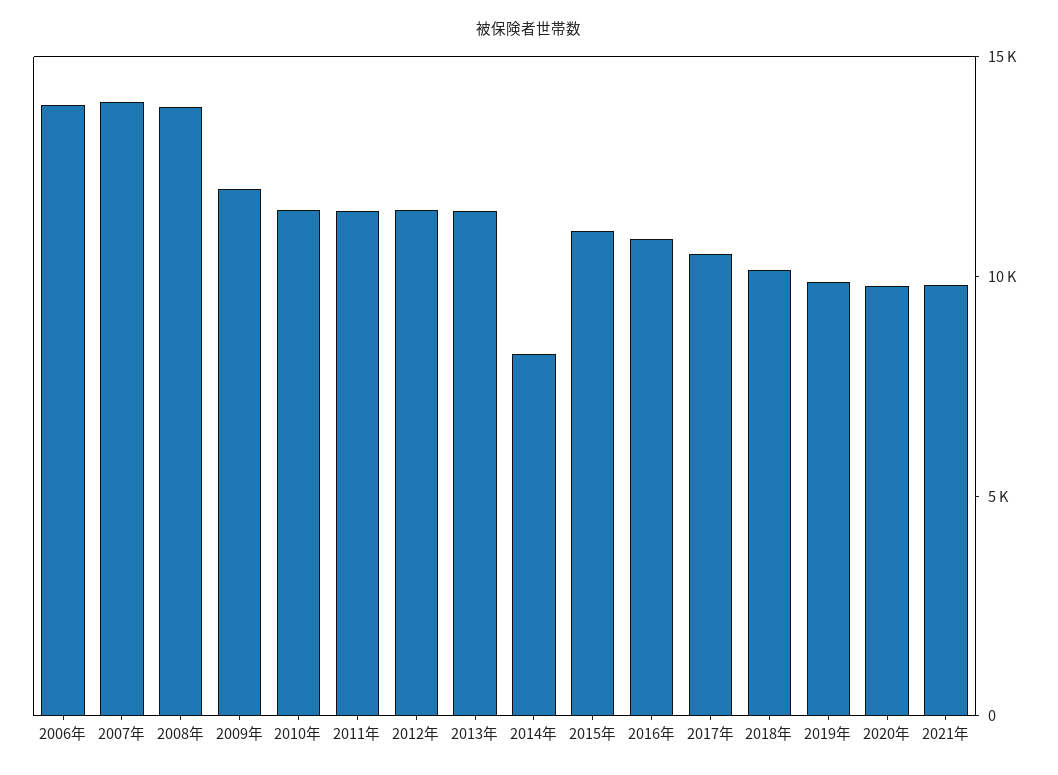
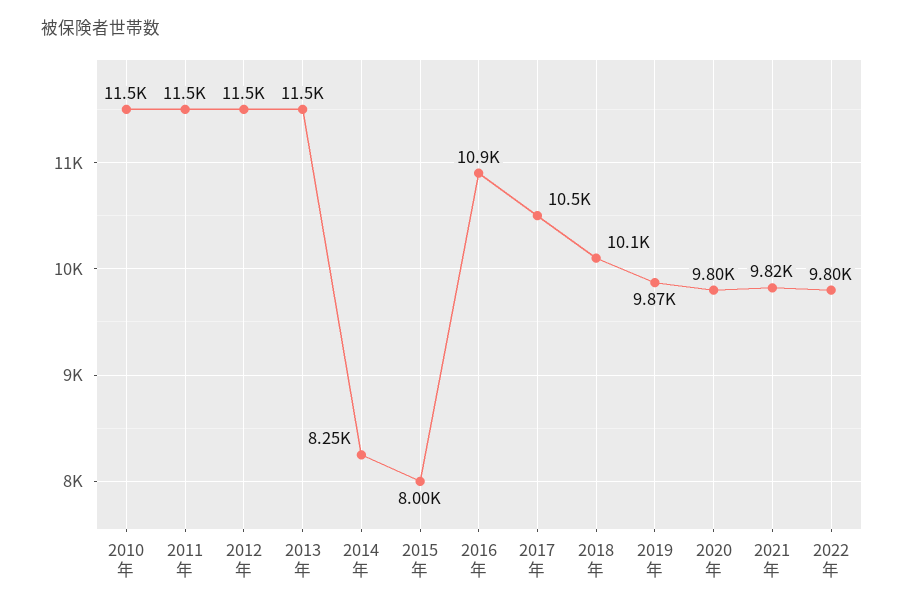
2006年: 14000 -> none
2007年: 14000 -> none
2008年: 14000 -> none
2009年: 12000 -> none
2015年: 11000 -> 8000
2022年: none -> 9800

